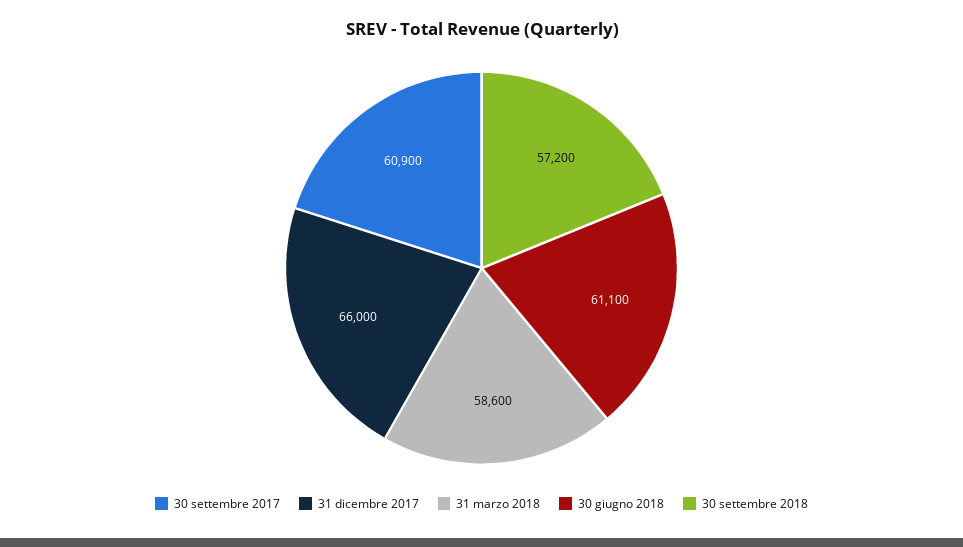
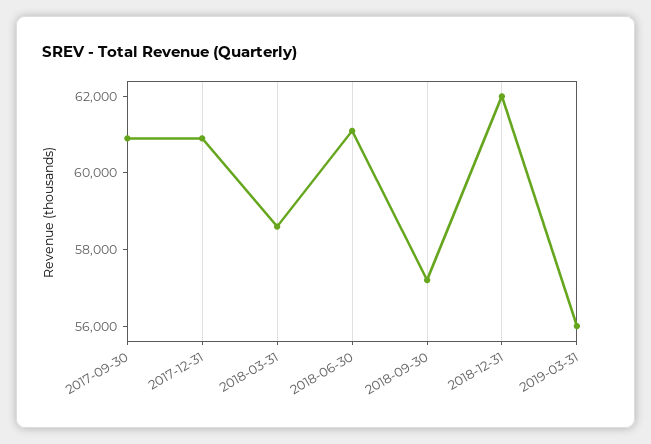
31 dicembre 2017: 66000 -> 61000
2018-12-31: none -> 62000
2019-03-31: none -> 56000

